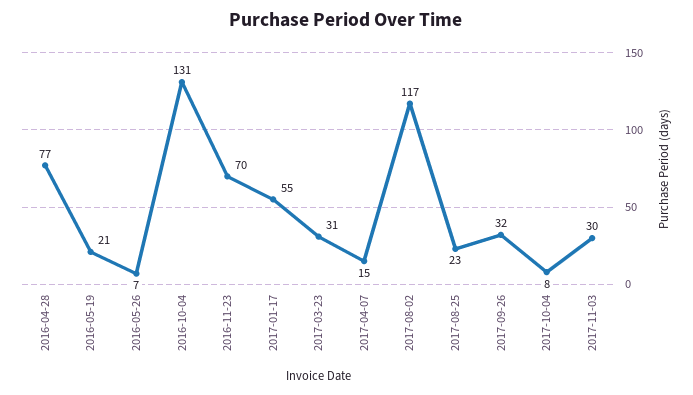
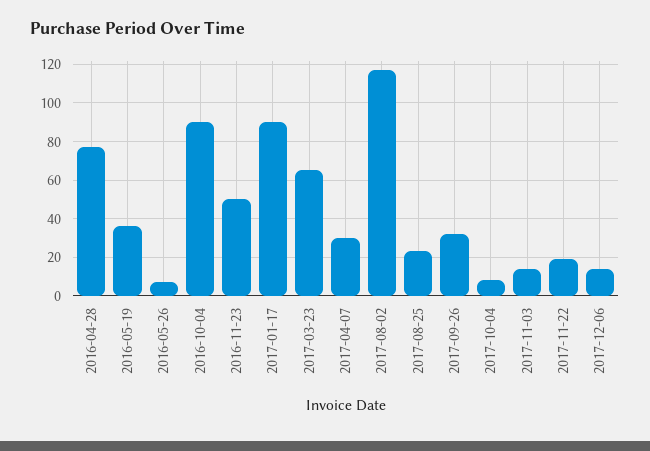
2016-05-19: 21 -> 35
2016-10-04: 131 -> 90
2016-11-23: 70 -> 50
2017-01-17: 55 -> 90
2017-03-23: 31 -> 65
2017-04-07: 15 -> 30
2017-11-03: 30 -> 15
2017-11-22: none -> 20
2017-12-06: none -> 15

